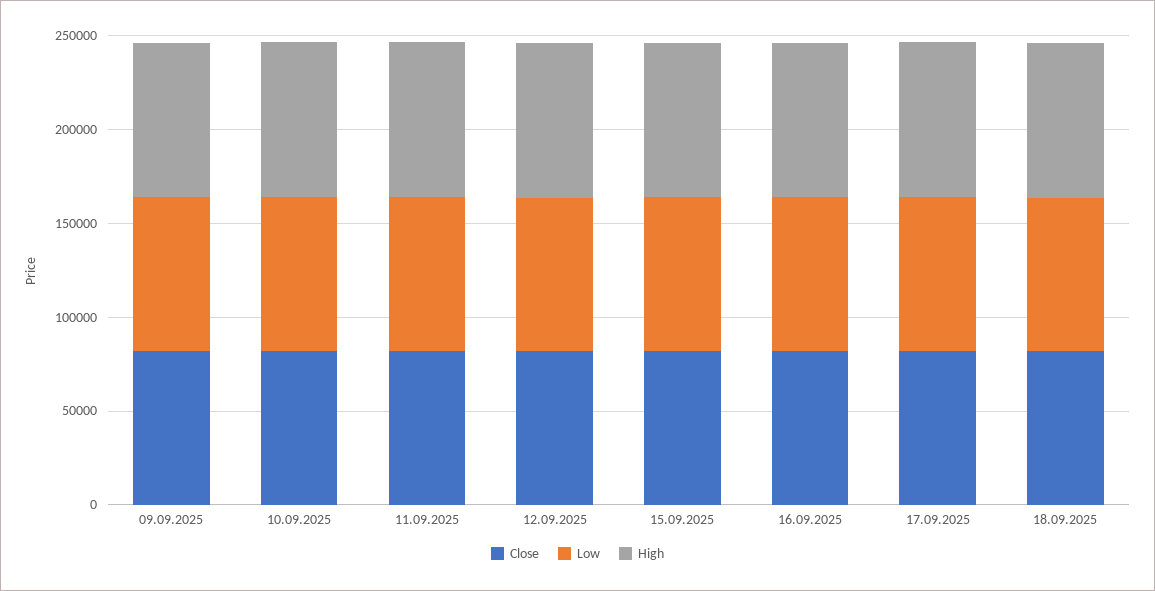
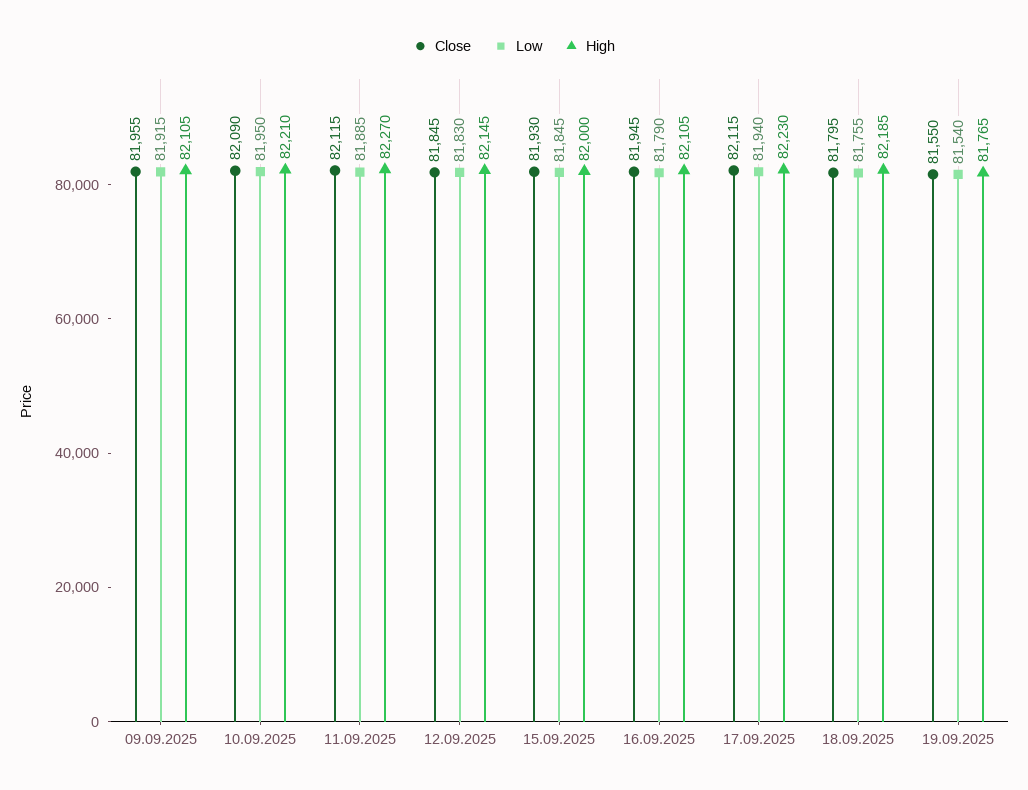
Close, 19.09.2025: none -> 81550
Low, 19.09.2025: none -> 81540
High, 19.09.2025: none -> 81765

